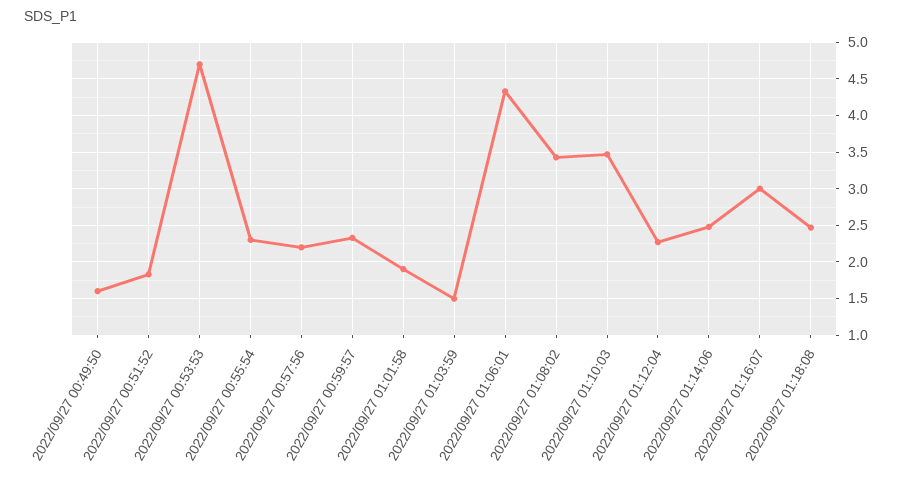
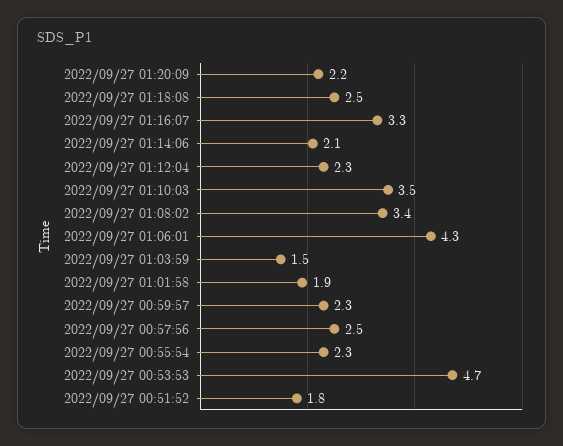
2022/09/27 00:49:50: 1.6 -> none
2022/09/27 00:57:56: 2.2 -> 2.5
2022/09/27 01:14:06: 2.5 -> 2.1
2022/09/27 01:16:07: 3 -> 3.3
2022/09/27 01:20:09: none -> 2.2

